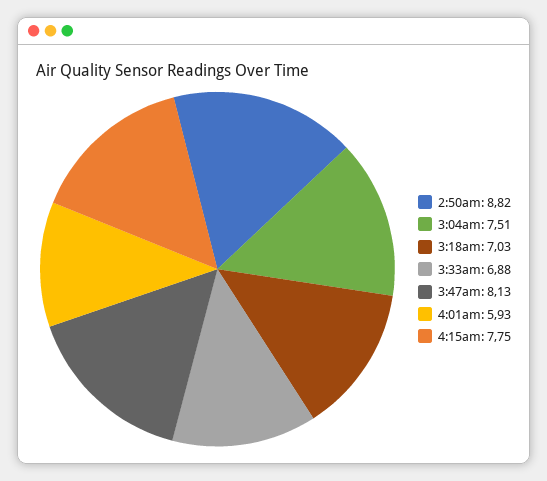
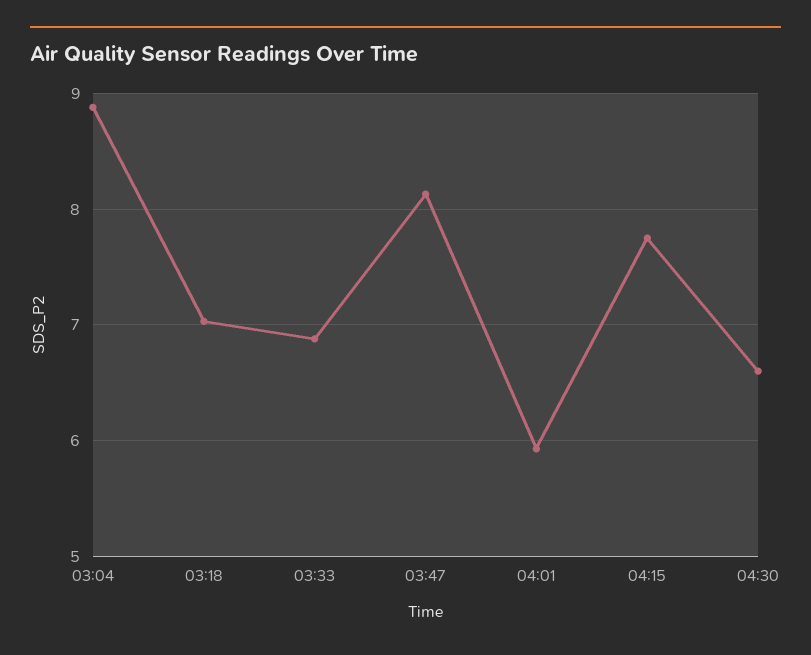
2:50am: 8.82 -> none
3:04am: 7.51 -> 8.9
04:30: none -> 6.6

